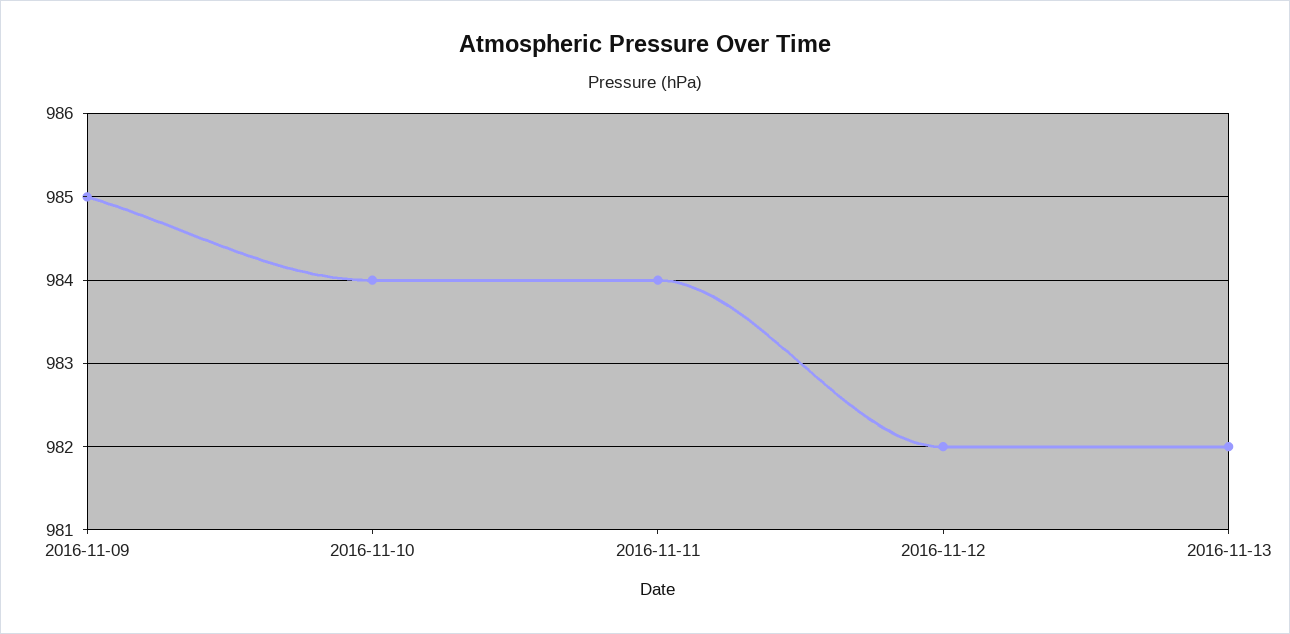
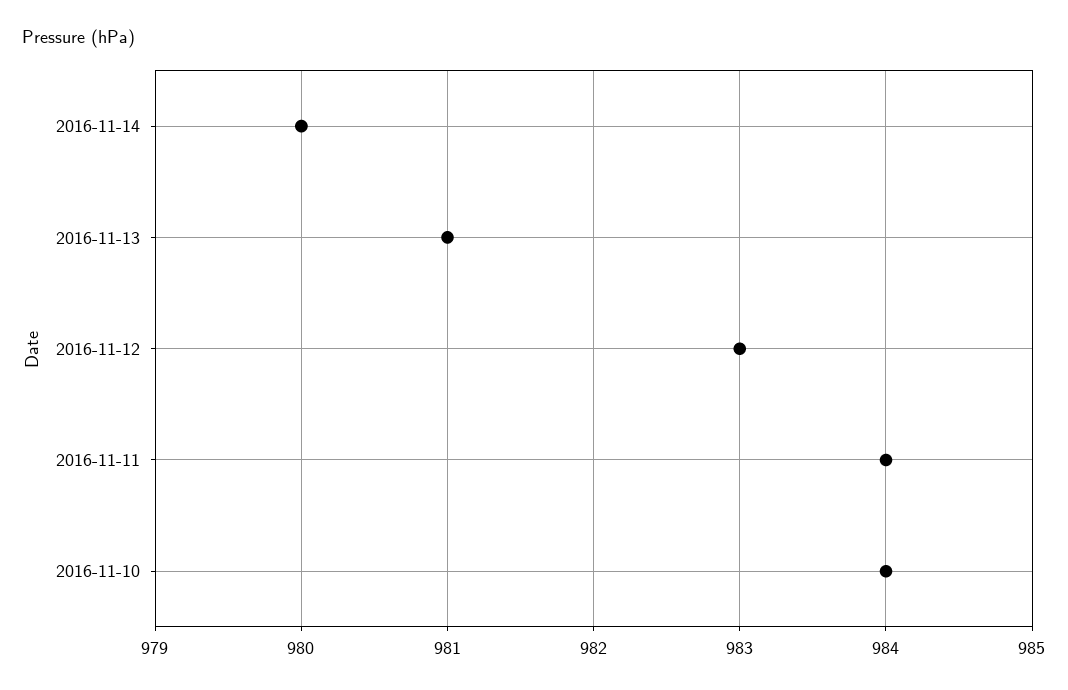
2016-11-09: 985 -> none
2016-11-12: 982 -> 983
2016-11-13: 982 -> 981
2016-11-14: none -> 980

